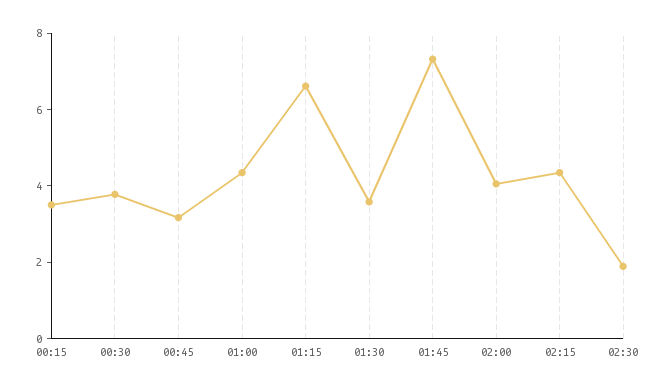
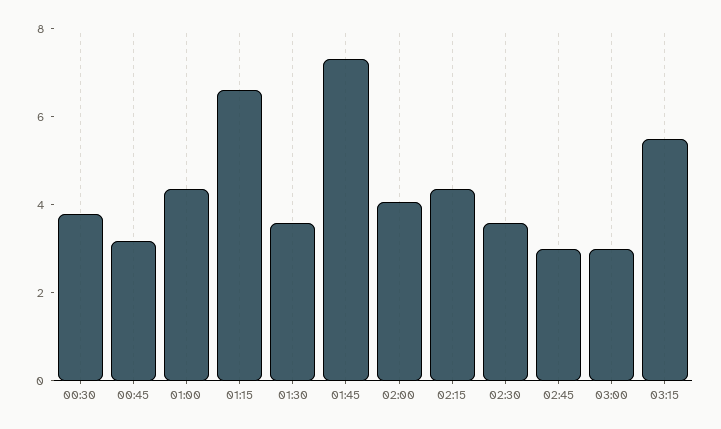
00:15: 3.5 -> none
02:30: 2 -> 3.5
02:45: none -> 3
03:00: none -> 3
03:15: none -> 5.5

